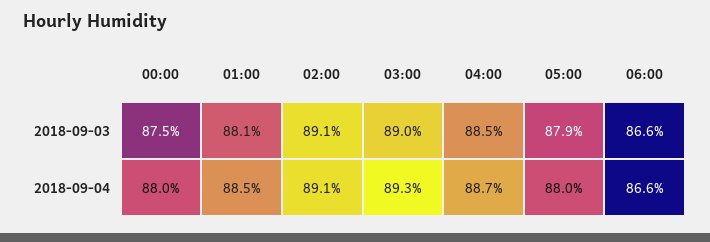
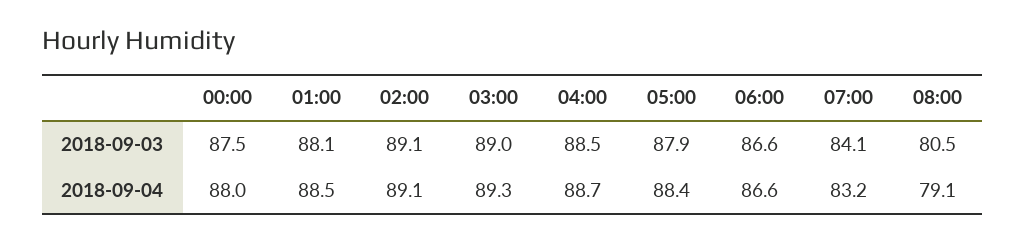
05:00, 2018-09-04: 88 -> 88.4
07:00, 2018-09-03: none -> 84.1
08:00, 2018-09-03: none -> 80.5
07:00, 2018-09-04: none -> 83.2
08:00, 2018-09-04: none -> 79.1

